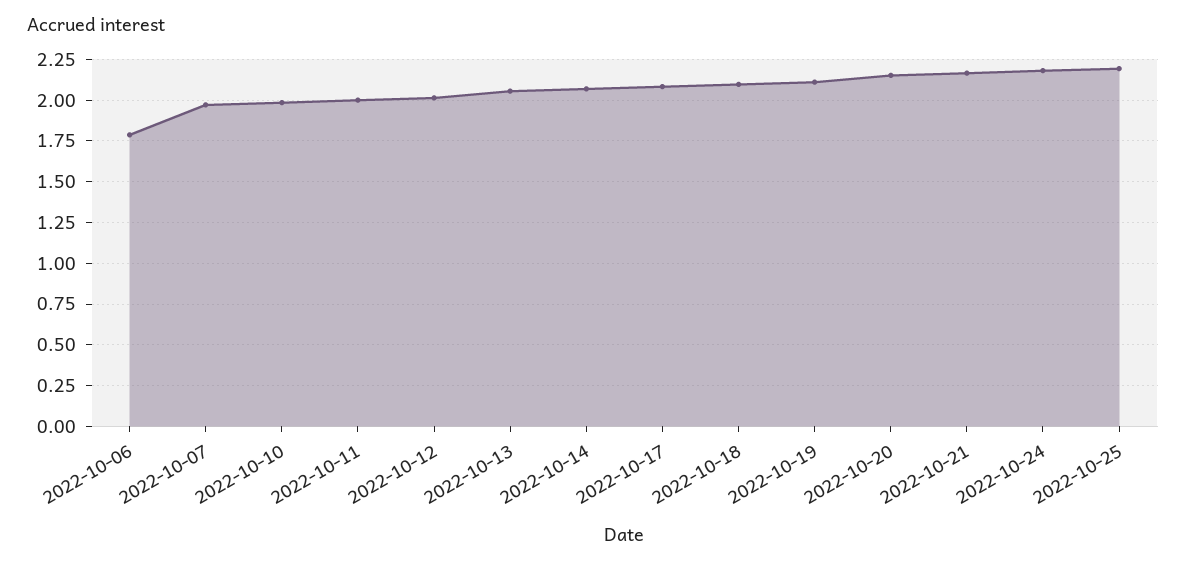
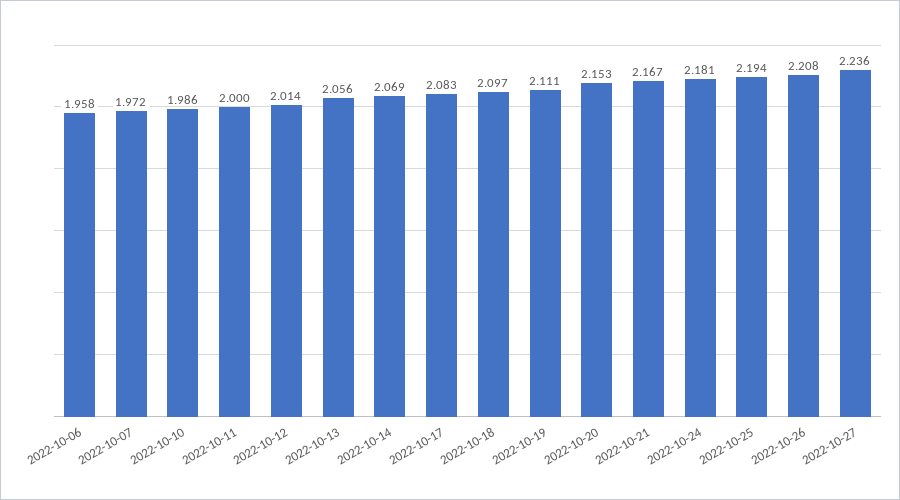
2022-10-06: 1.8 -> 1.958
2022-10-26: none -> 2.208
2022-10-27: none -> 2.236

